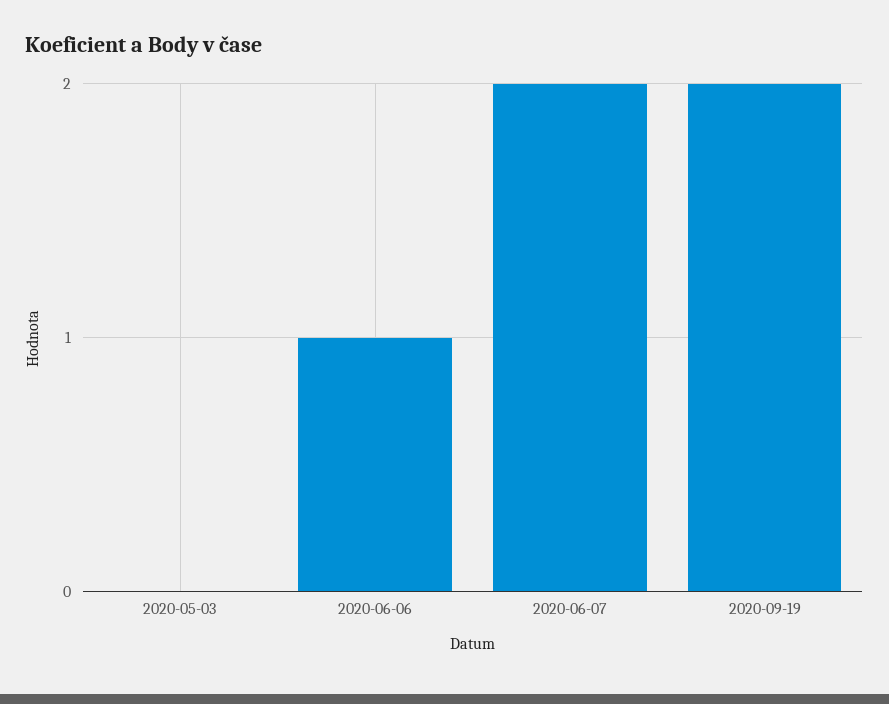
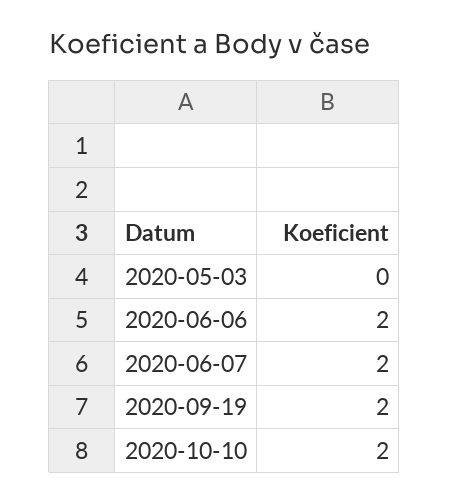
2020-06-06: 1 -> 2
2020-10-10: none -> 2

